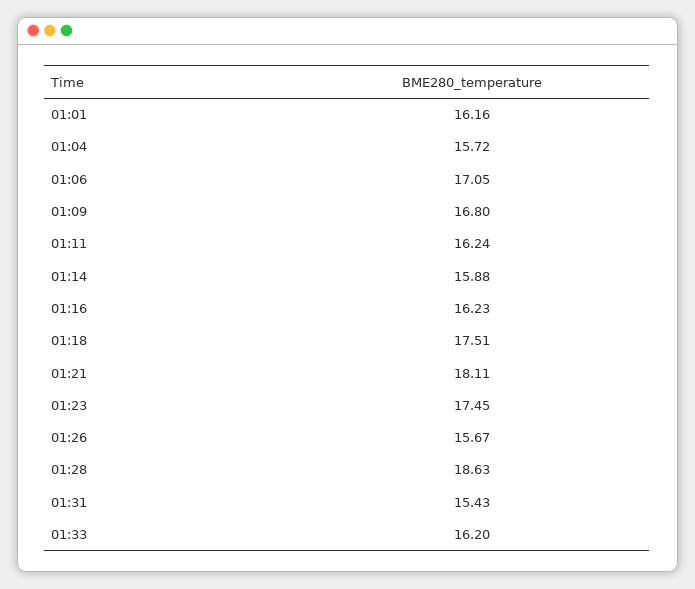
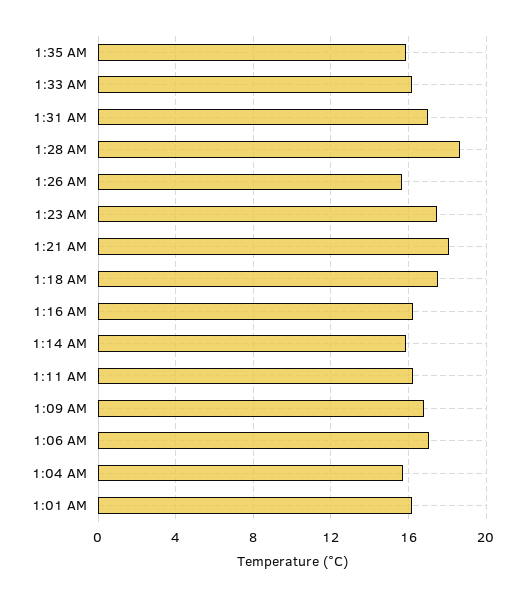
01:31: 15.43 -> 17
1:35 AM: none -> 16

